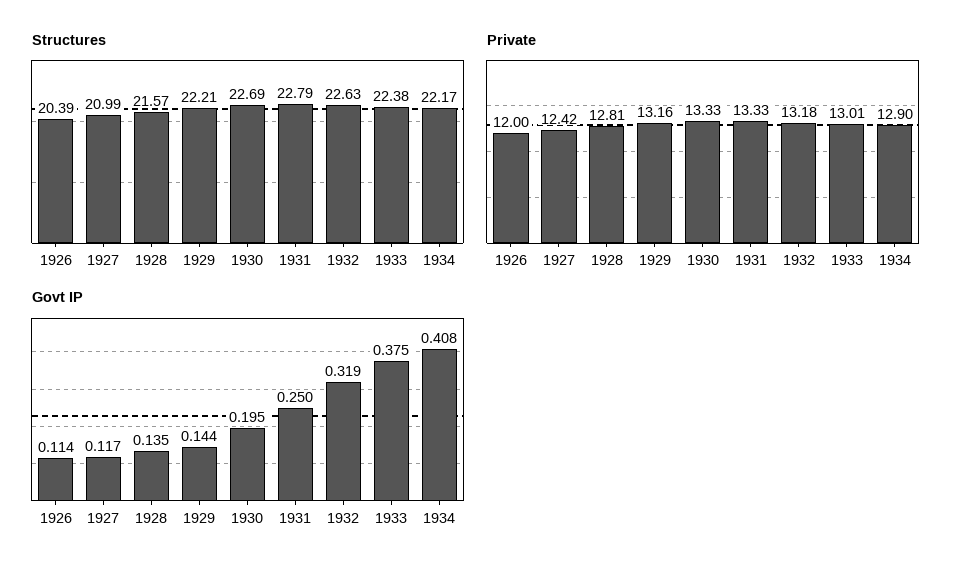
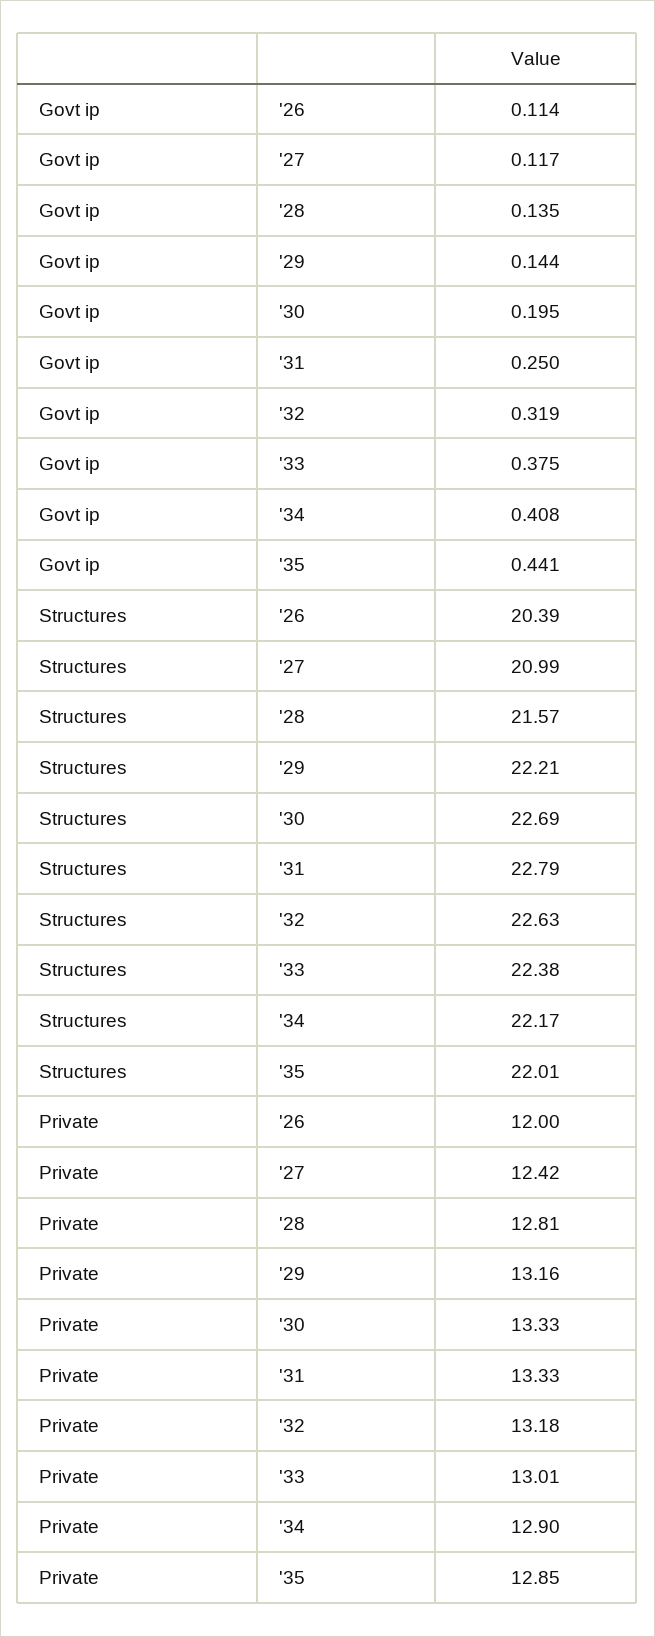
Govt IP, '35: none -> 0.441
Structures, '35: none -> 22.01
Private, '35: none -> 12.85

